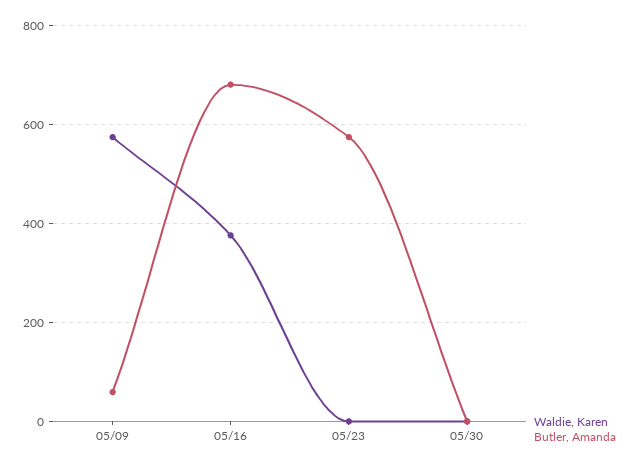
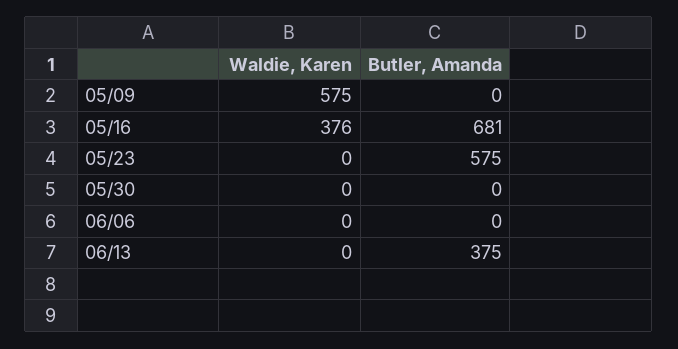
Butler, Amanda, 05/09: 60 -> 0
Waldie, Karen, 06/06: none -> 0
Butler, Amanda, 06/06: none -> 0
Waldie, Karen, 06/13: none -> 0
Butler, Amanda, 06/13: none -> 375

